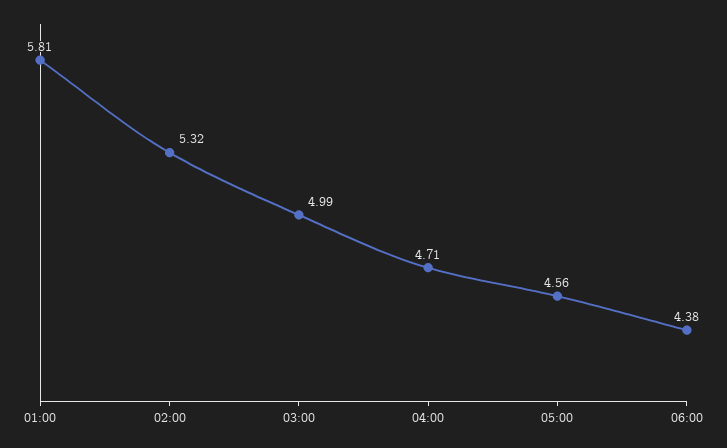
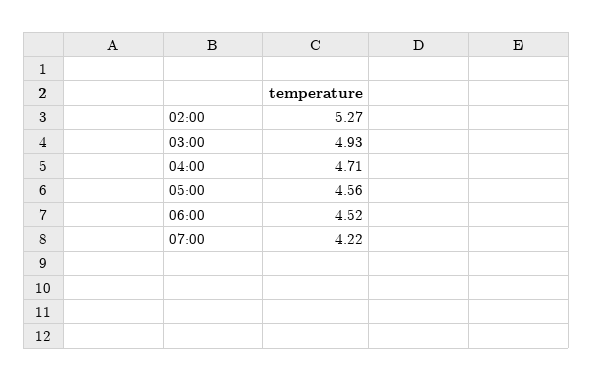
01:00: 5.81 -> none
02:00: 5.32 -> 5.27
03:00: 4.99 -> 4.93
06:00: 4.38 -> 4.52
07:00: none -> 4.22

